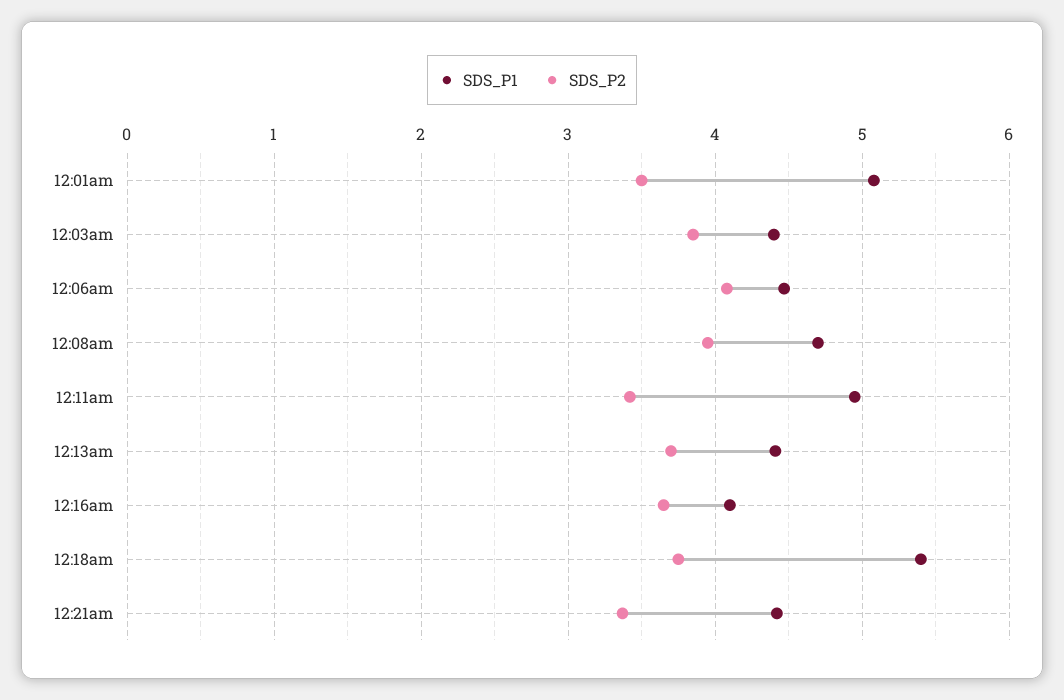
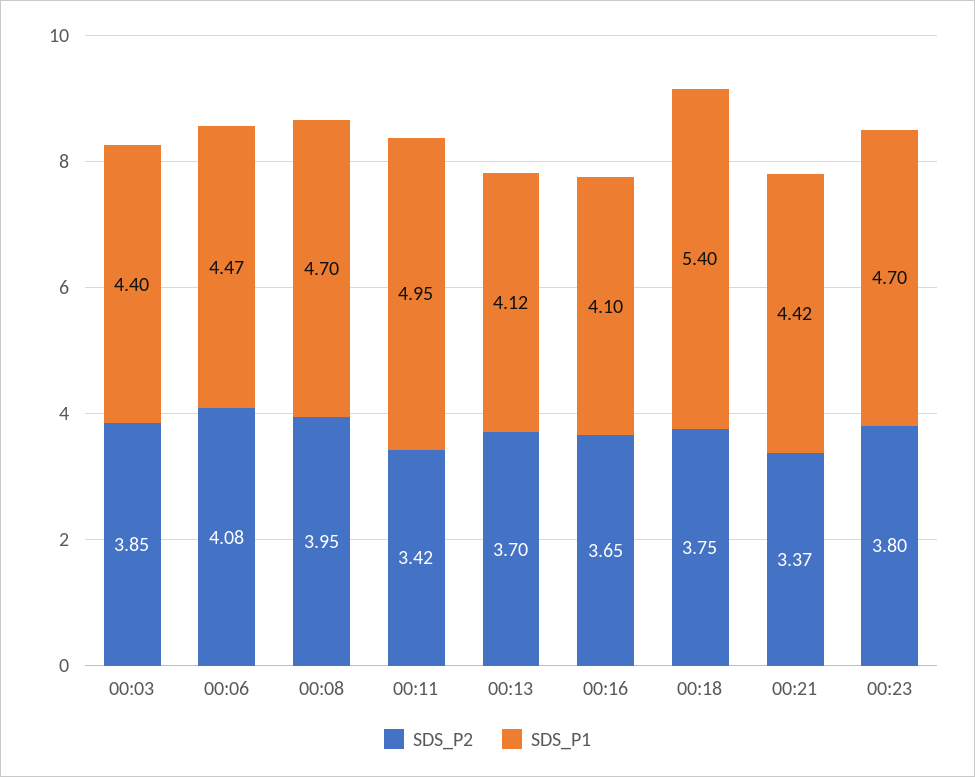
SDS_P1, 12:01am: 5.1 -> none
SDS_P2, 12:01am: 3.5 -> none
SDS_P1, 12:13am: 4.4 -> 4.12
SDS_P2, 00:23: none -> 3.8
SDS_P1, 00:23: none -> 4.7

